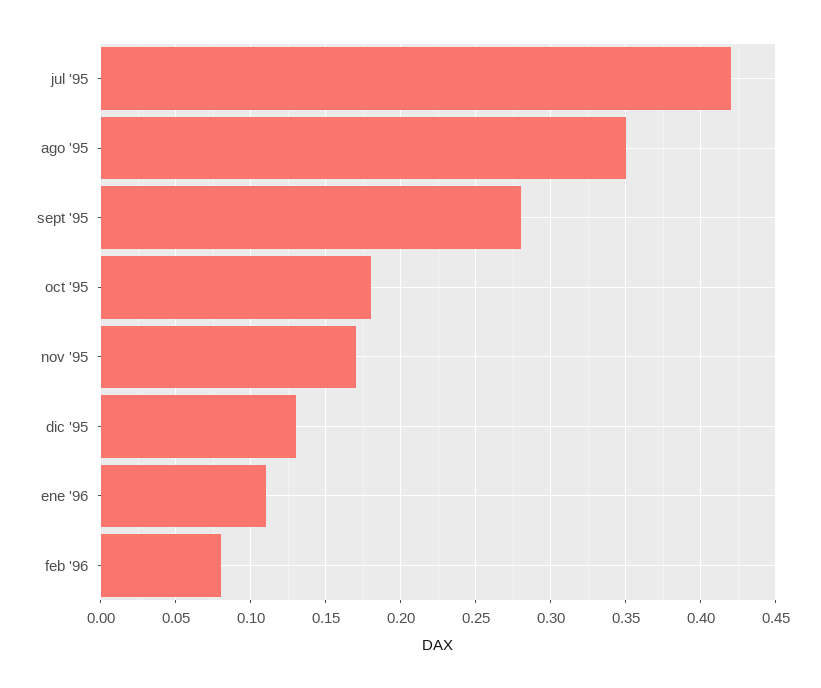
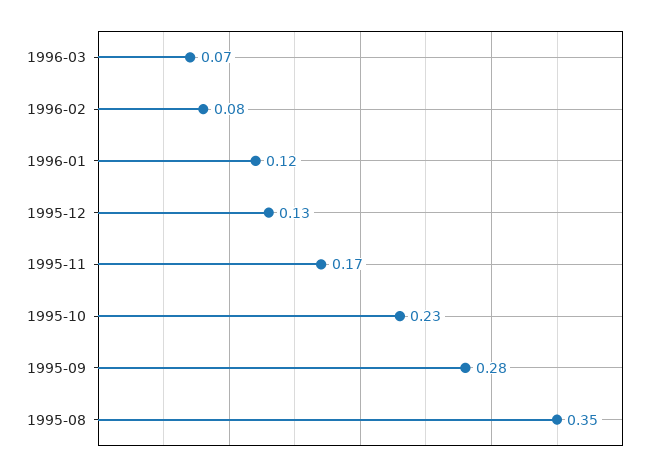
jul '95: 0.42 -> none
oct '95: 0.18 -> 0.23
ene '96: 0.11 -> 0.12
1996-03: none -> 0.07

